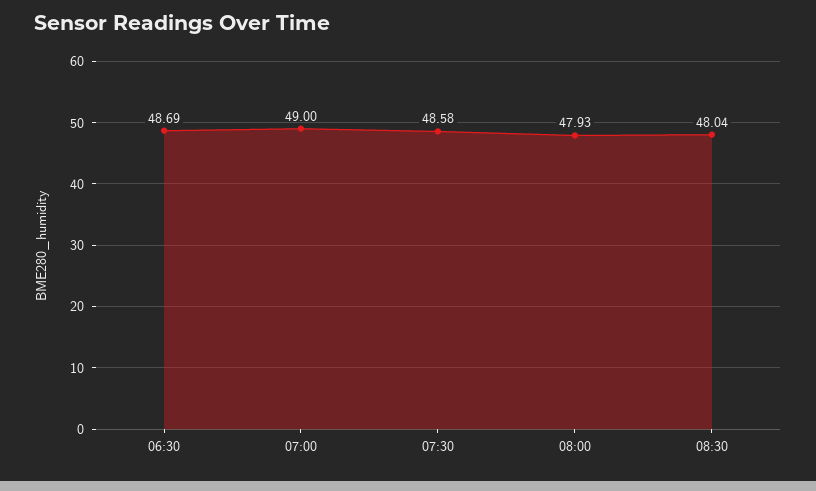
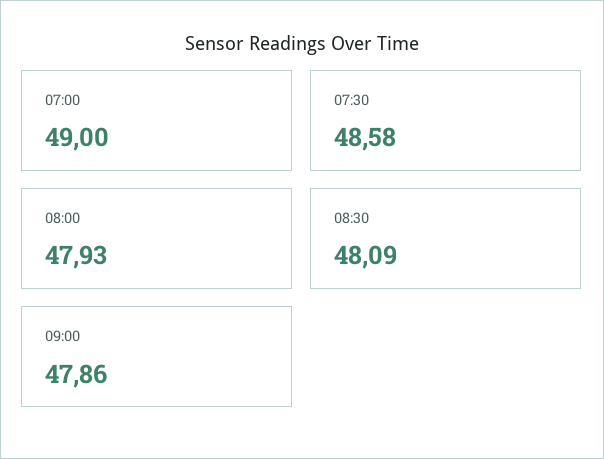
06:30: 48.69 -> none
08:30: 48.04 -> 48.09
09:00: none -> 47.86

